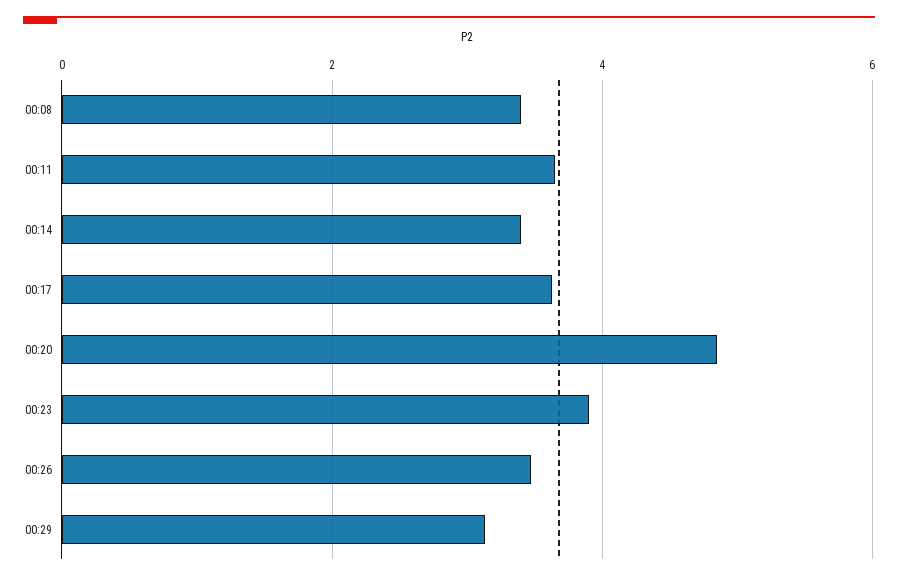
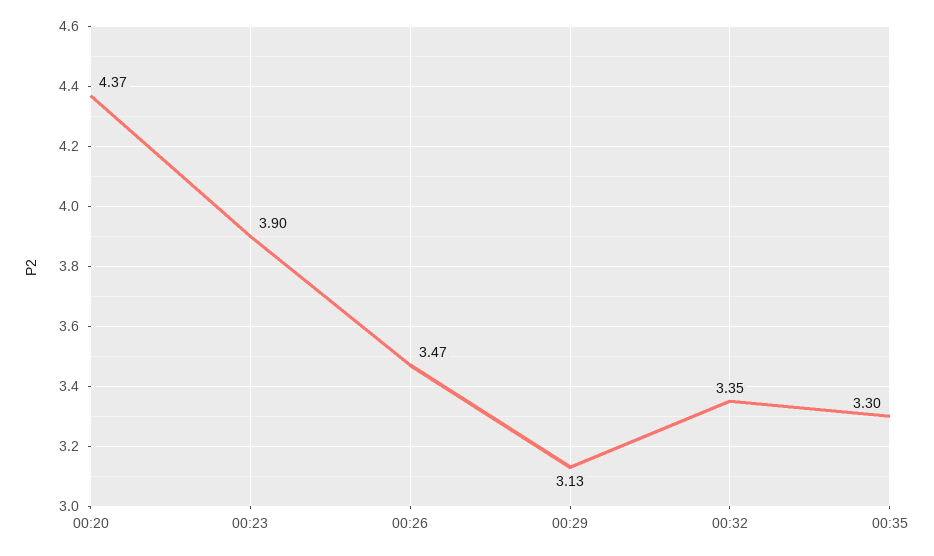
00:08: 3.4 -> none
00:11: 3.6 -> none
00:14: 3.4 -> none
00:17: 3.6 -> none
00:20: 4.8 -> 4.37
00:32: none -> 3.35
00:35: none -> 3.3

